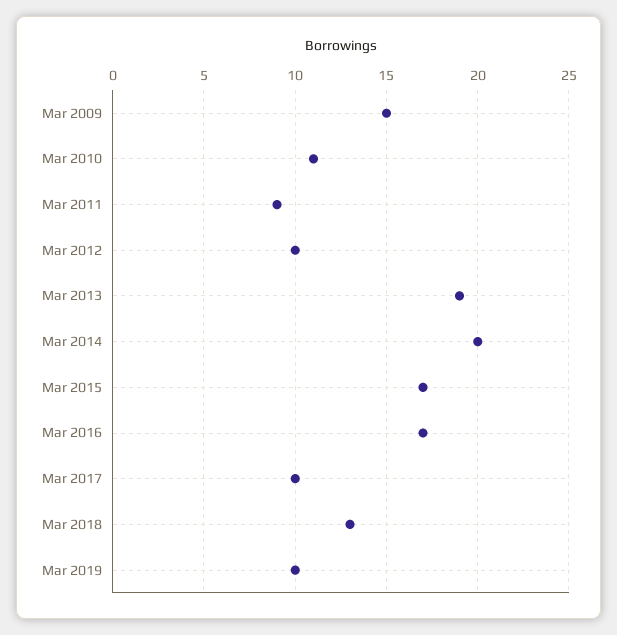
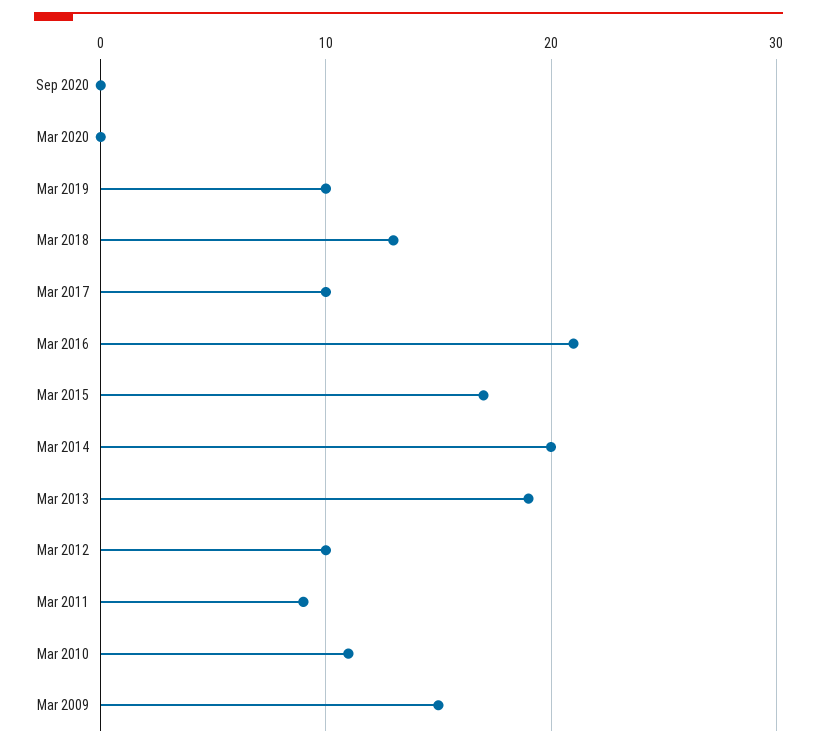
Mar 2016: 17 -> 21
Sep 2020: none -> 0
Mar 2020: none -> 0

